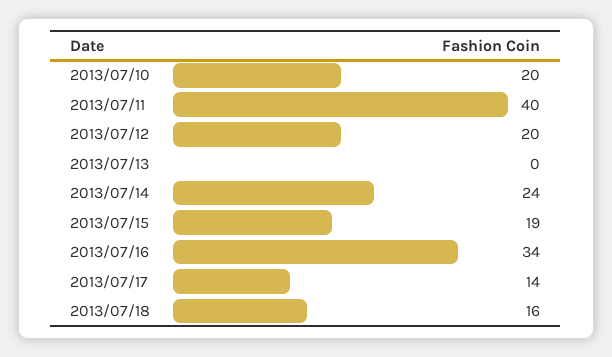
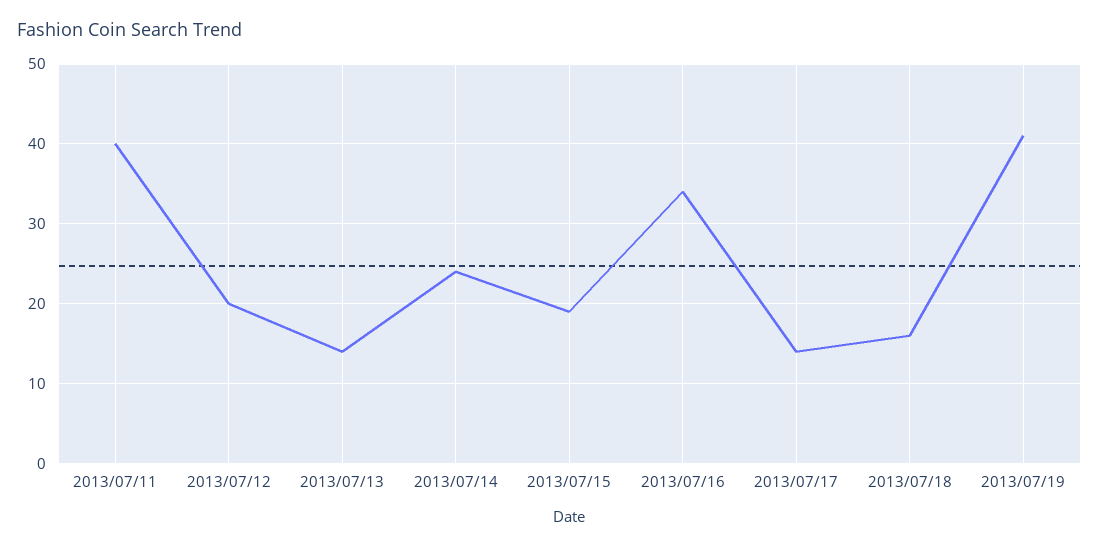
2013/07/10: 20 -> none
2013/07/13: 0 -> 14
2013/07/19: none -> 41

